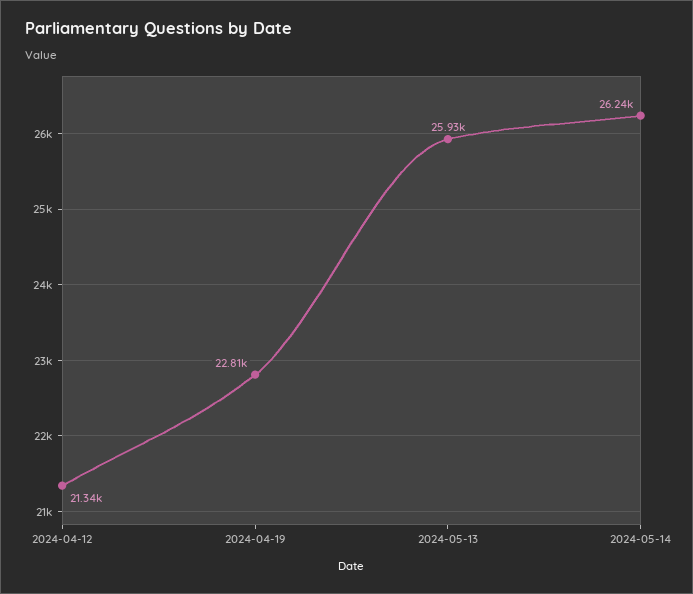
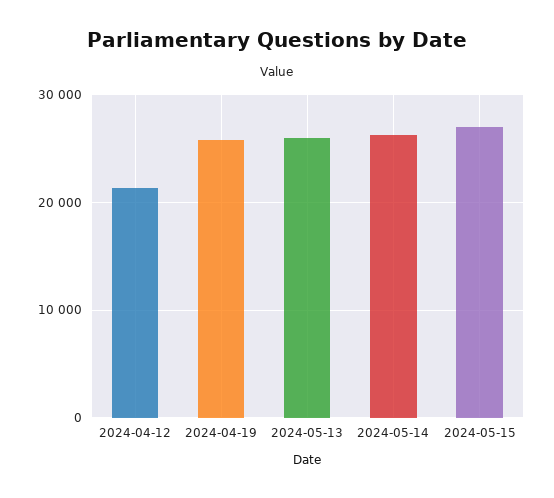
2024-04-19: 22810 -> 26000
2024-05-15: none -> 27000

